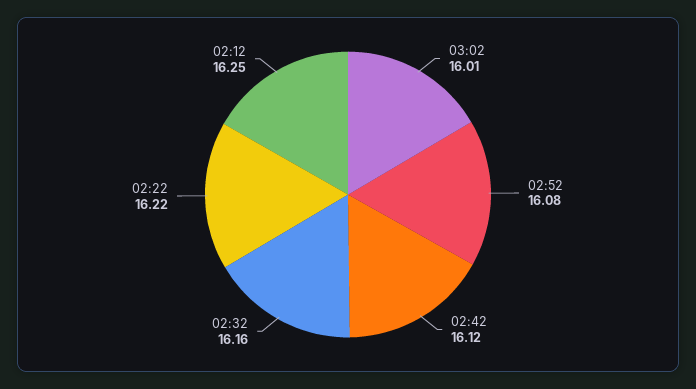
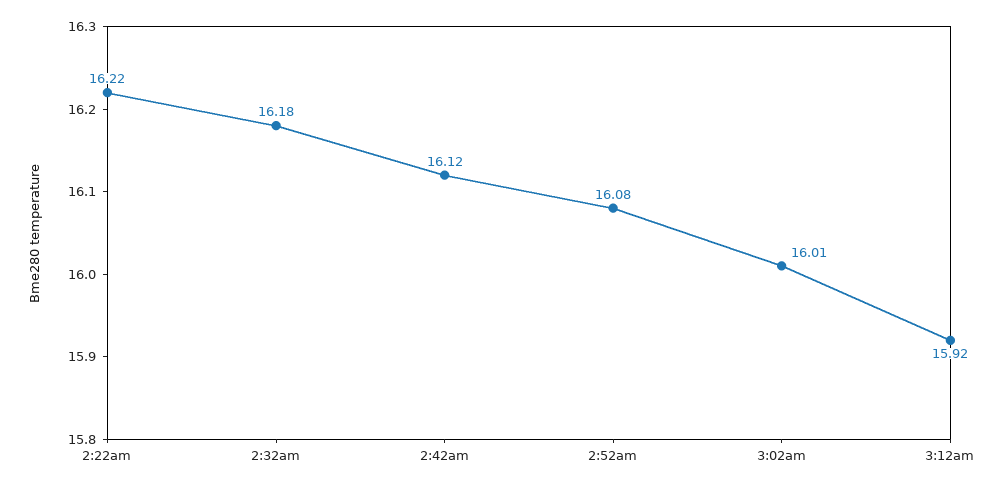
02:32: 16.16 -> 16.18
02:12: 16.25 -> none
3:12am: none -> 15.92

